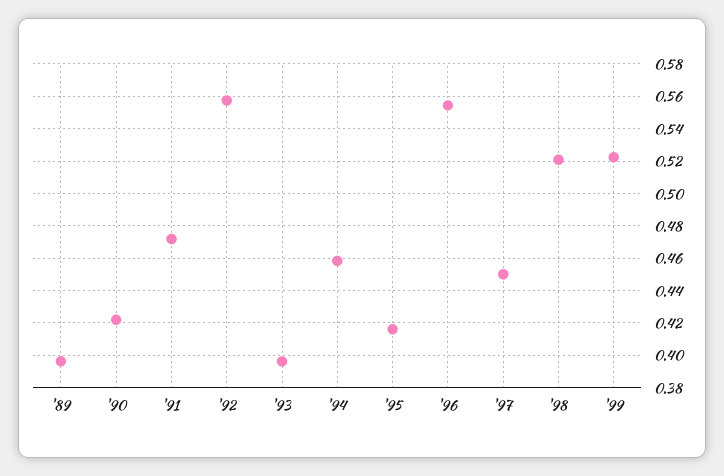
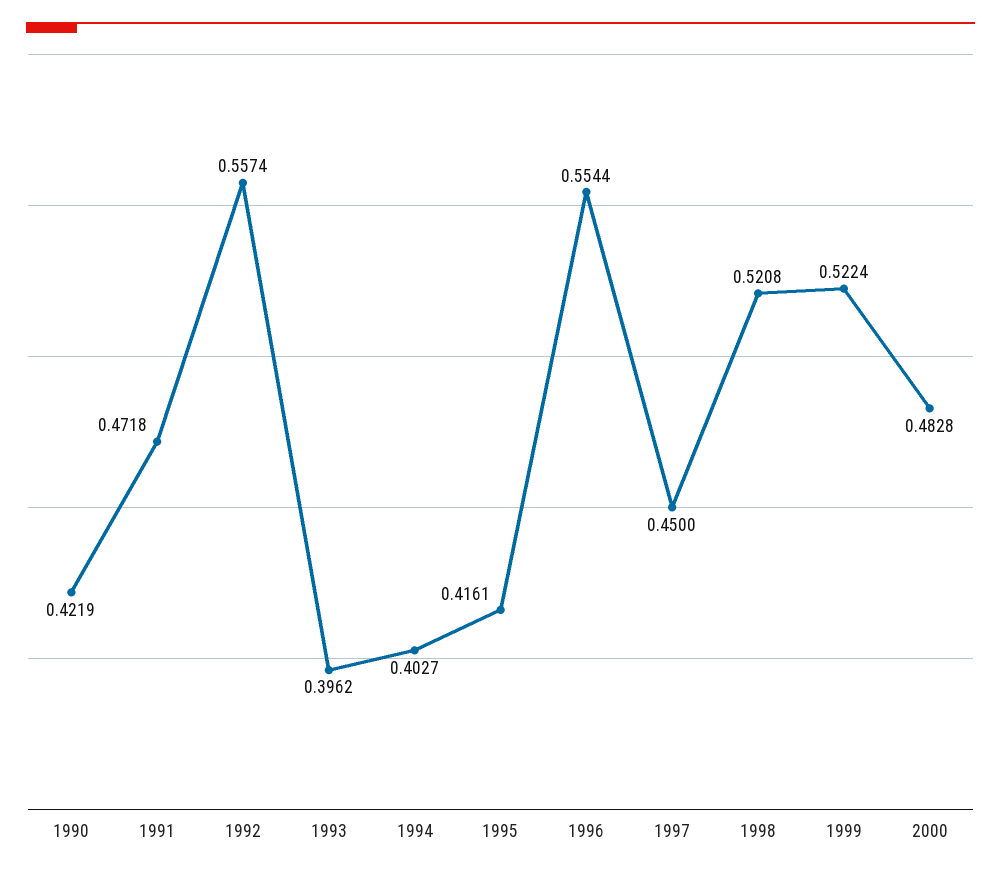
'89: 0.395 -> none
'94: 0.46 -> 0.4027
2000: none -> 0.4828

